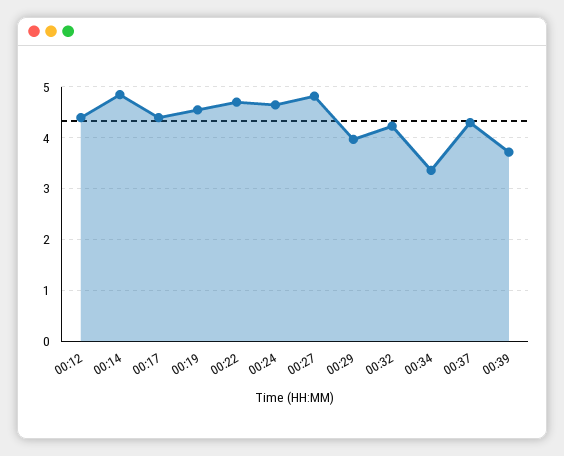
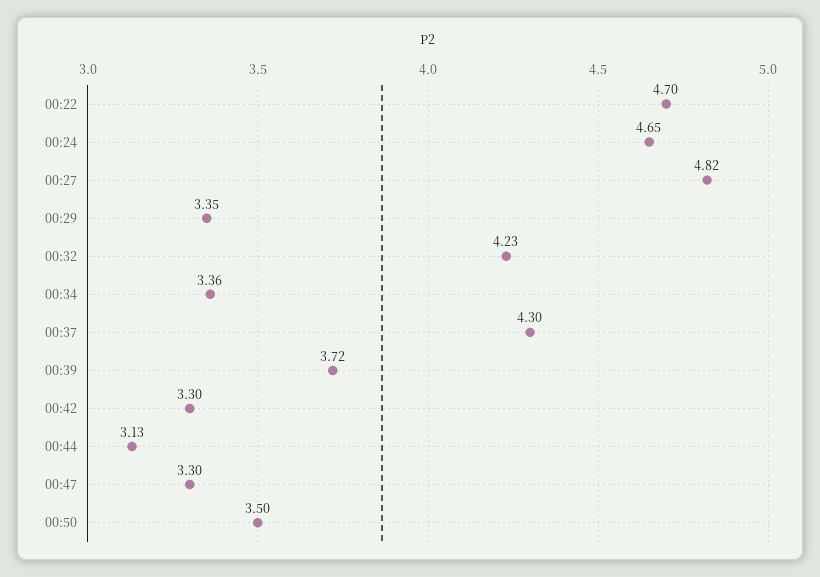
00:12: 4.4 -> none
00:14: 4.8 -> none
00:17: 4.4 -> none
00:19: 4.6 -> none
00:29: 4 -> 3.35
00:42: none -> 3.3
00:44: none -> 3.13
00:47: none -> 3.3
00:50: none -> 3.5

